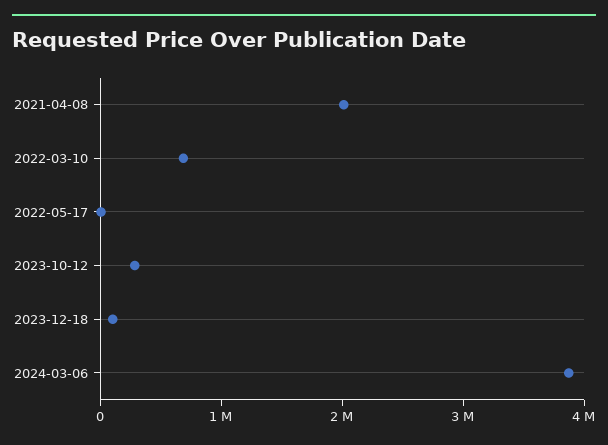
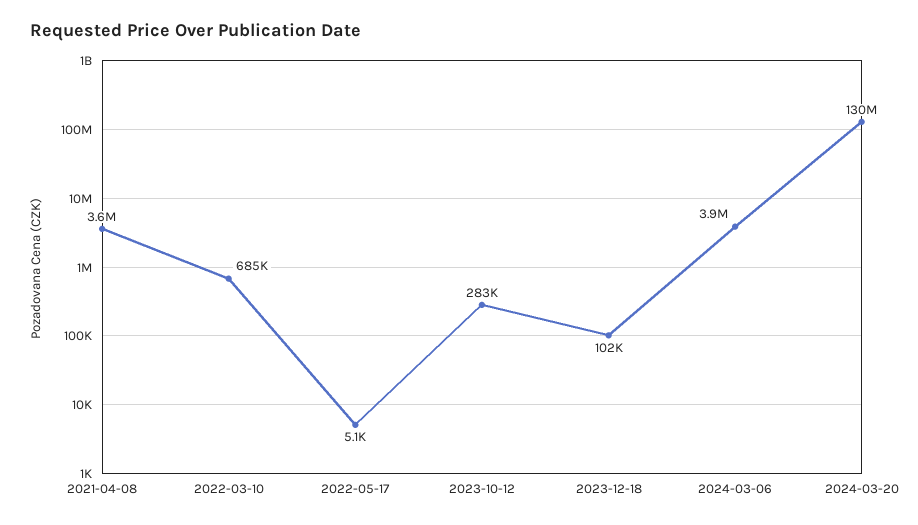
2021-04-08: 2000000 -> 3600000
2024-03-20: none -> 130000000

